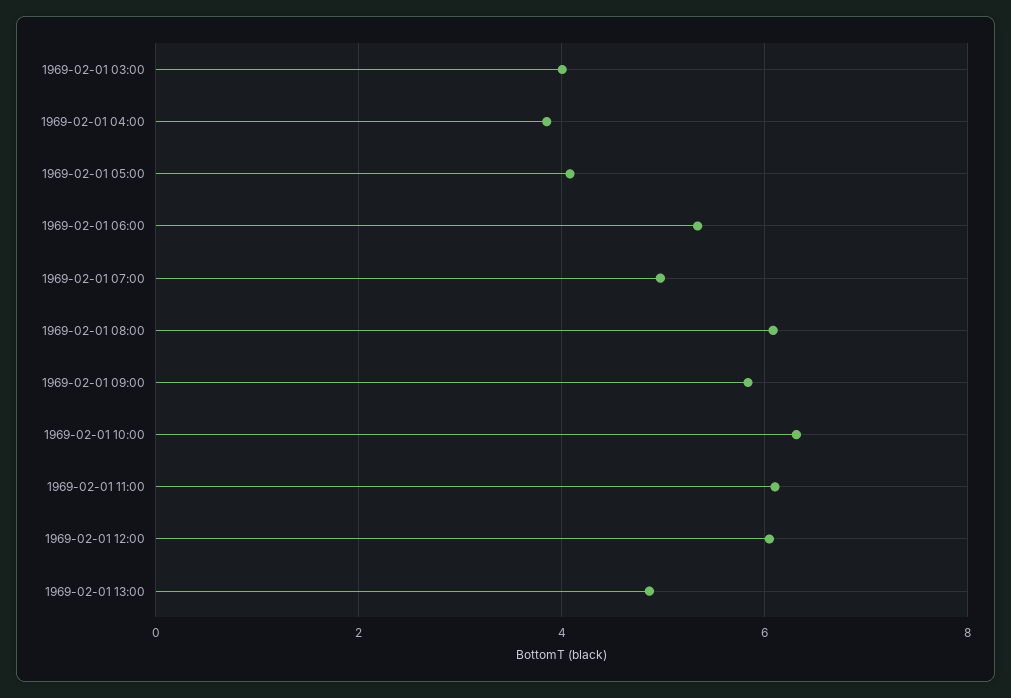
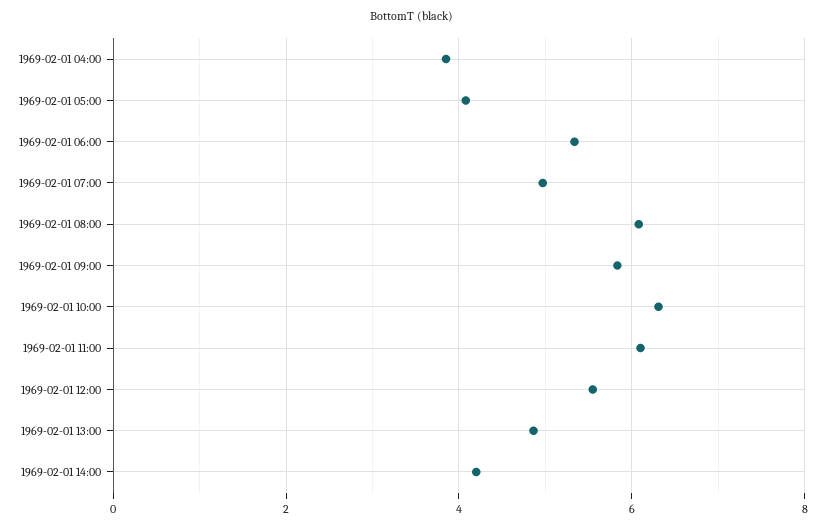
1969-02-01 03:00: 4 -> none
1969-02-01 12:00: 6 -> 5.6
1969-02-01 14:00: none -> 4.2

